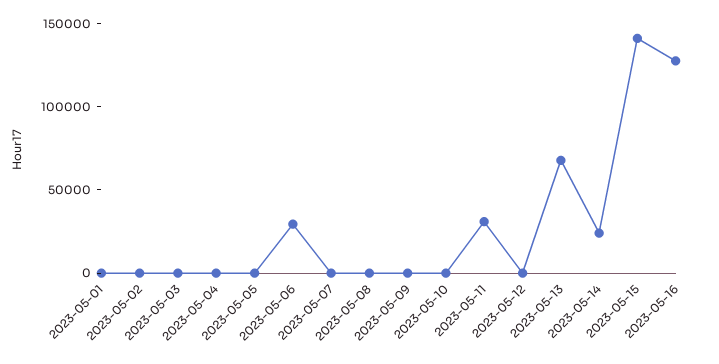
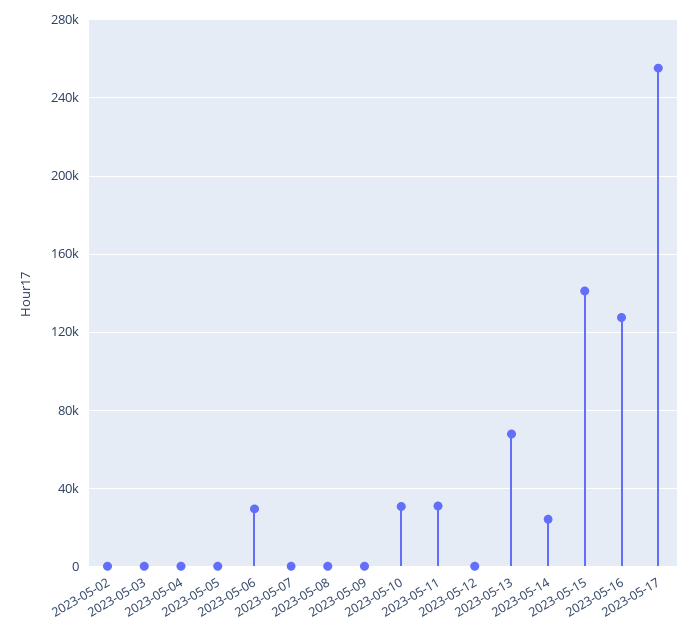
2023-05-01: 0 -> none
2023-05-10: 0 -> 30000
2023-05-17: none -> 255000

